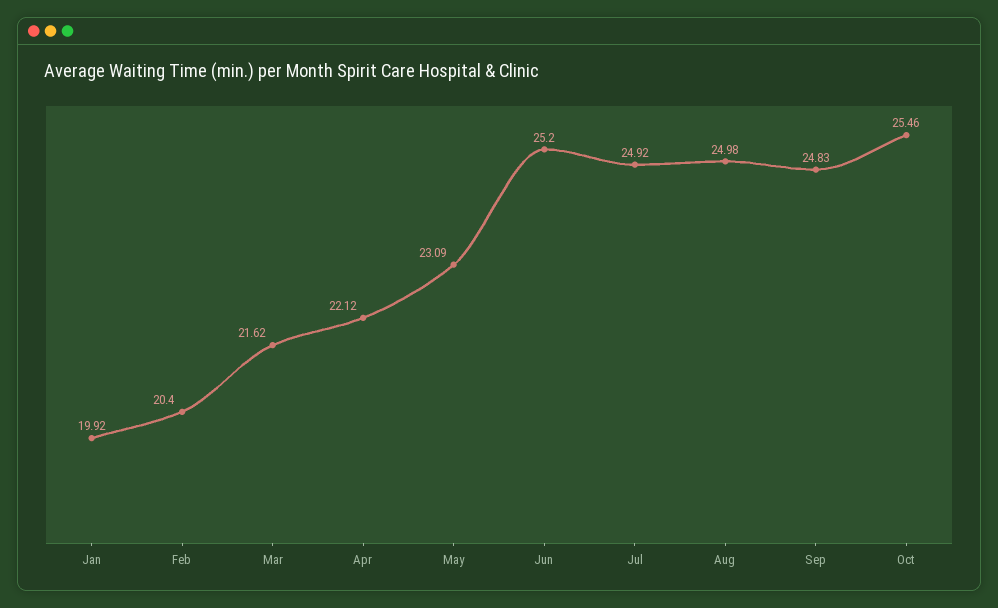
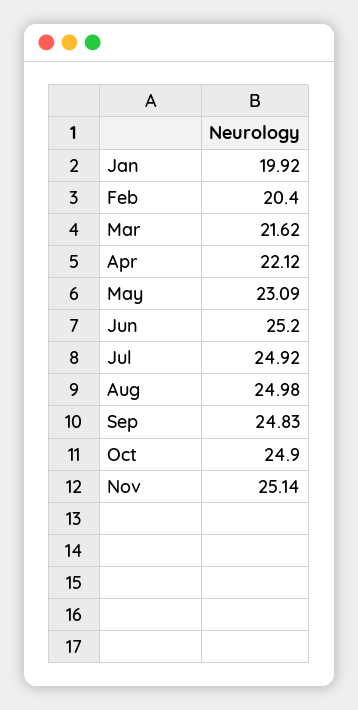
Oct: 25.46 -> 24.9
Nov: none -> 25.14

